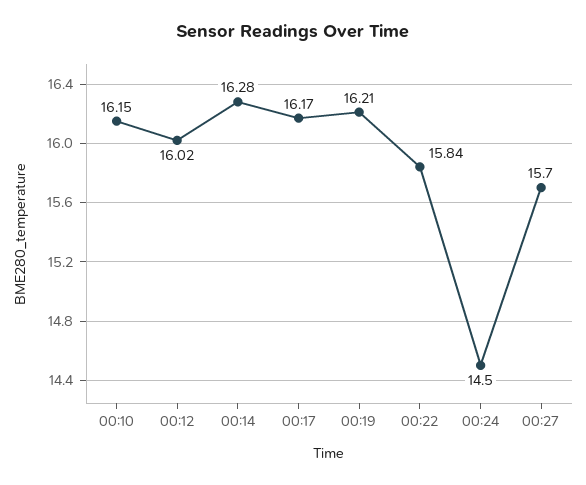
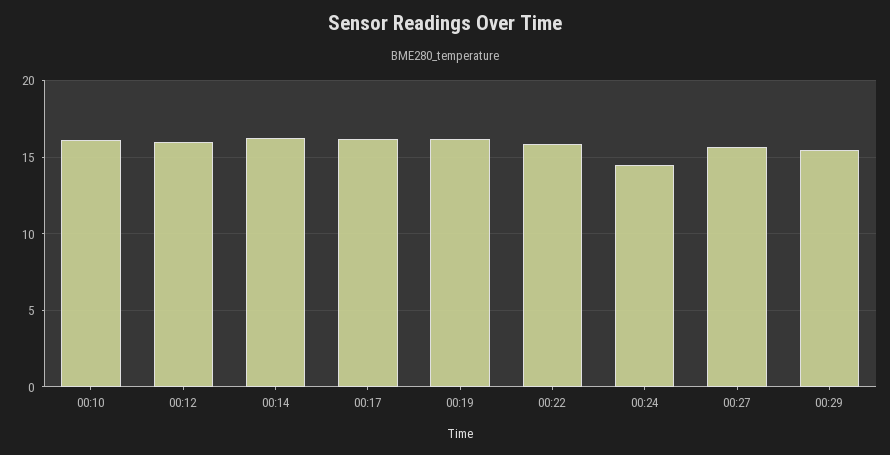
00:29: none -> 15.5

